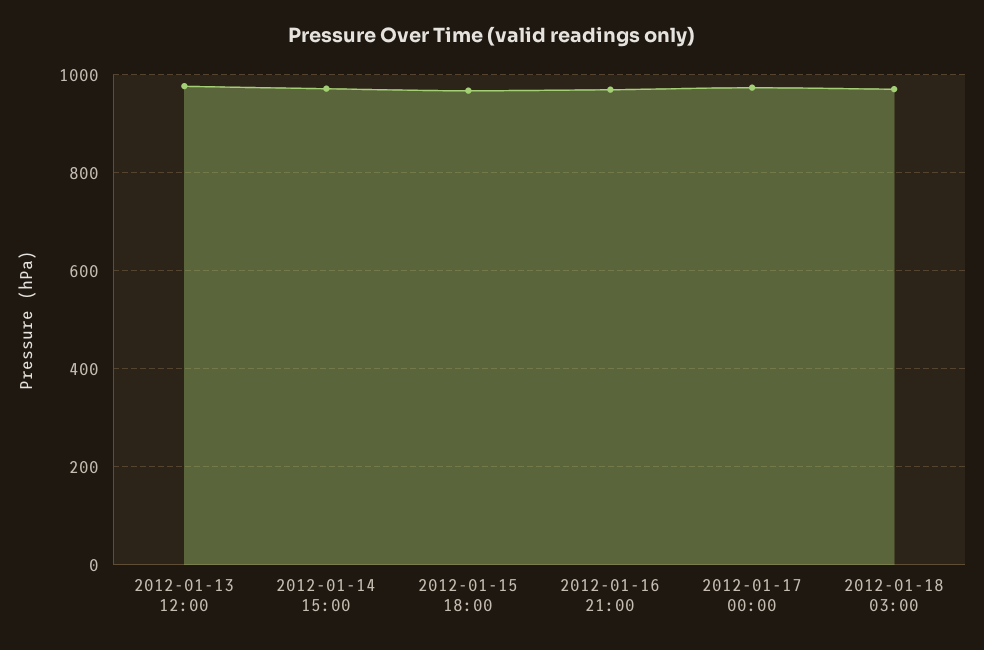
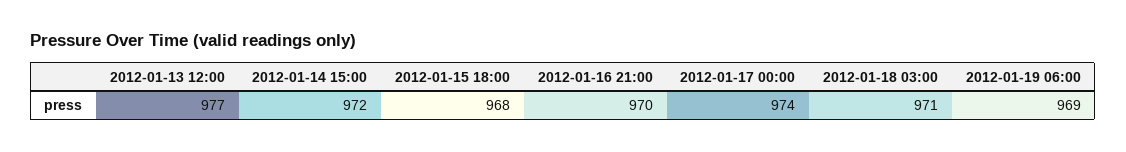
2012-01-19 06:00: none -> 969

